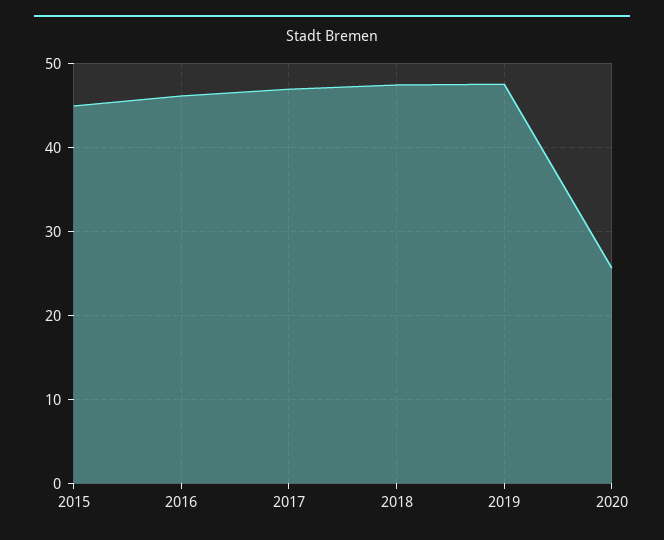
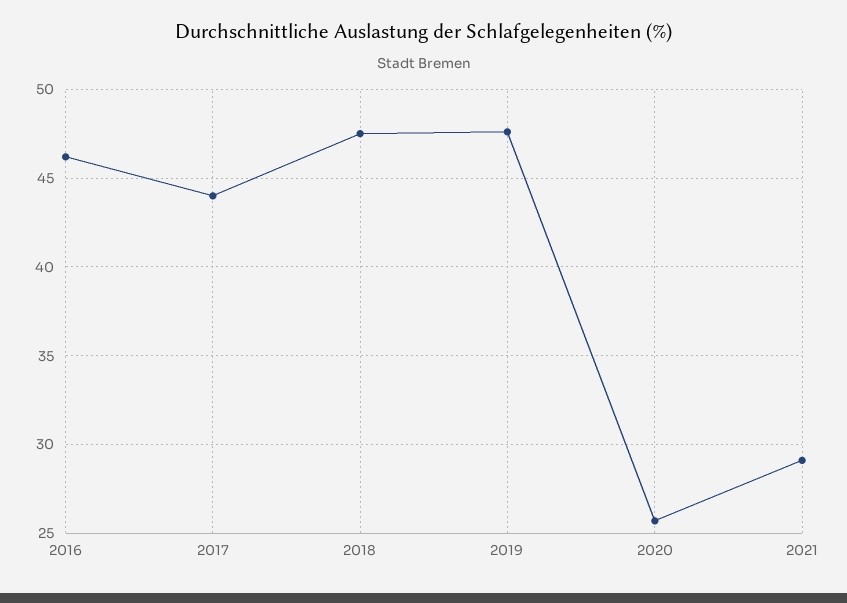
2015: 45 -> none
2017: 47 -> 44
2021: none -> 29

